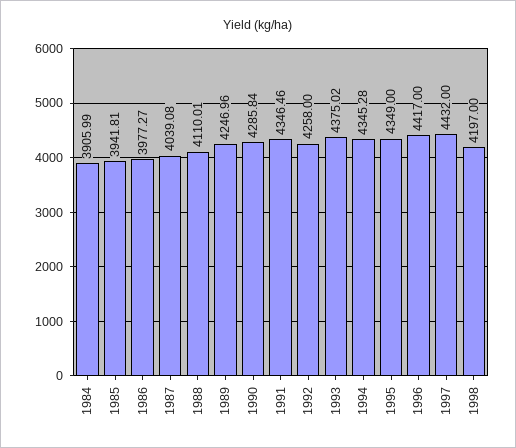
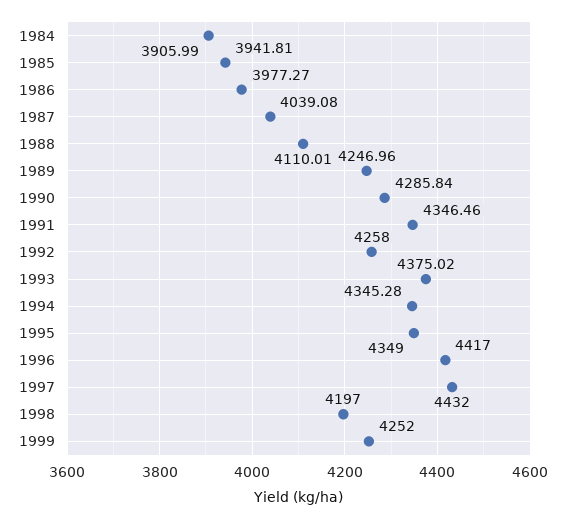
1999: none -> 4252

